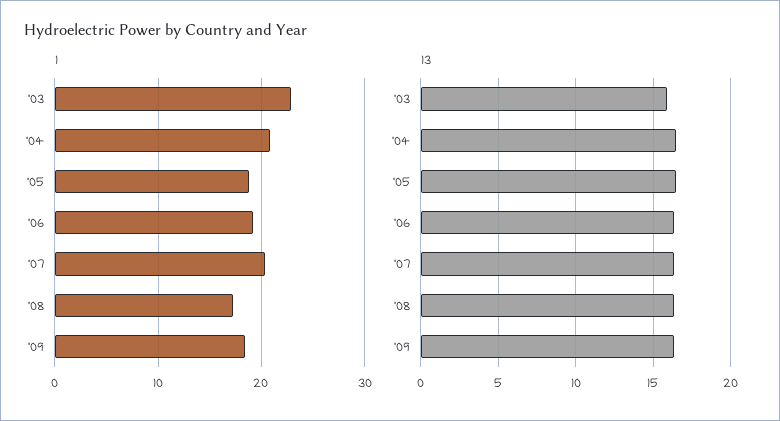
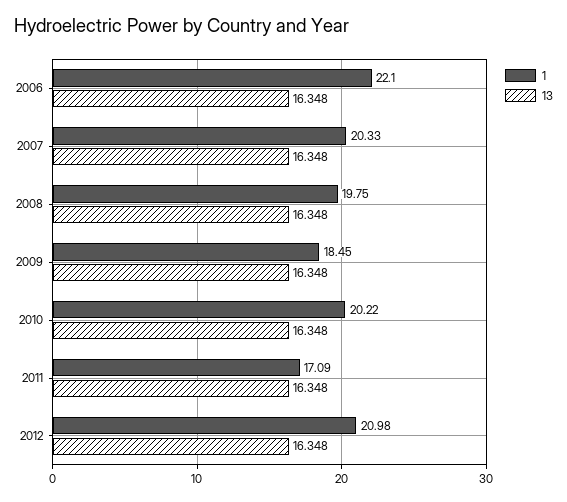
1, '03: 23 -> none
1, '04: 21 -> none
1, '05: 19 -> none
1, '06: 19 -> 22.1
1, '08: 17 -> 19.75
13, '03: 16 -> none
13, '04: 16.5 -> none
13, '05: 16.5 -> none
1, 2010: none -> 20.22
13, 2010: none -> 16.348
1, 2011: none -> 17.09
13, 2011: none -> 16.348
1, 2012: none -> 20.98
13, 2012: none -> 16.348

